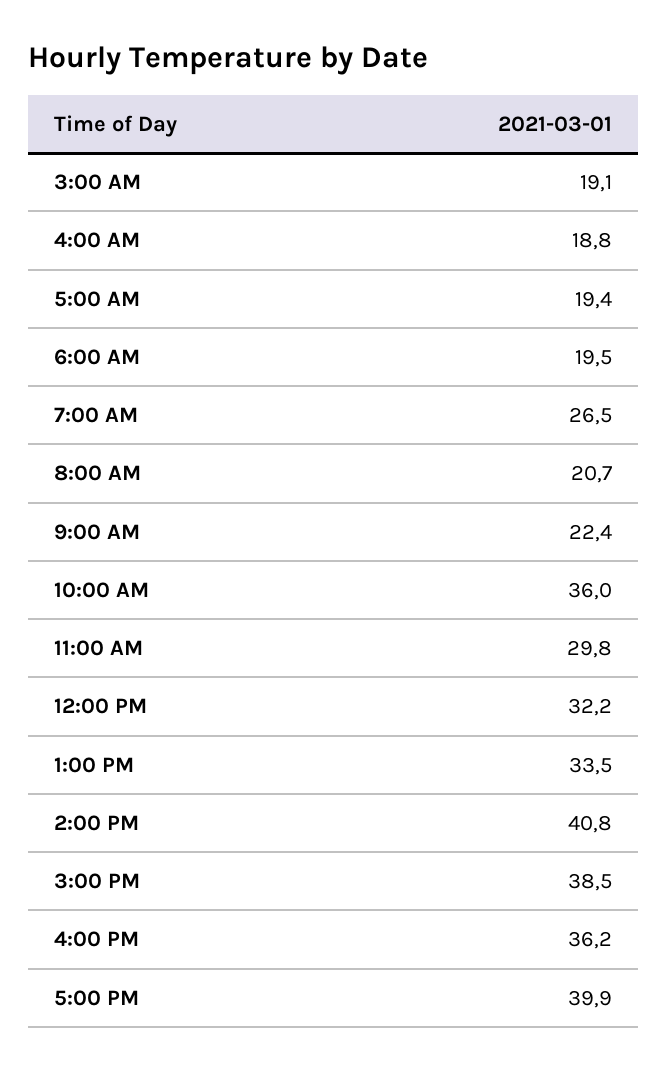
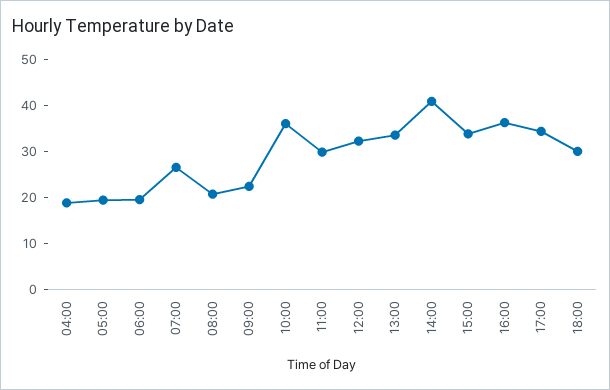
3:00 AM: 19.1 -> none
3:00 PM: 38.5 -> 34
5:00 PM: 39.9 -> 34
18:00: none -> 30

